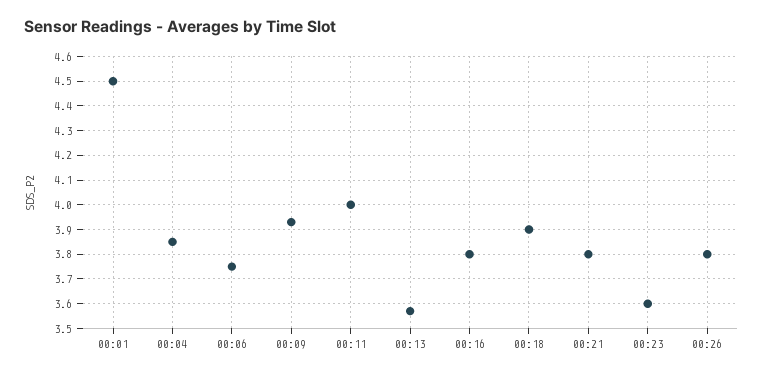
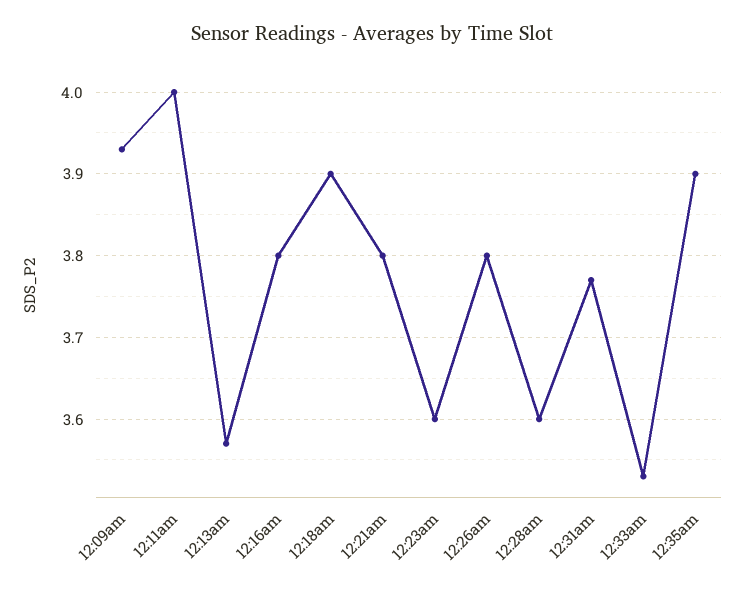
00:01: 4.5 -> none
00:04: 3.85 -> none
00:06: 3.75 -> none
12:28am: none -> 3.6
12:31am: none -> 3.77
12:33am: none -> 3.53
12:35am: none -> 3.9

